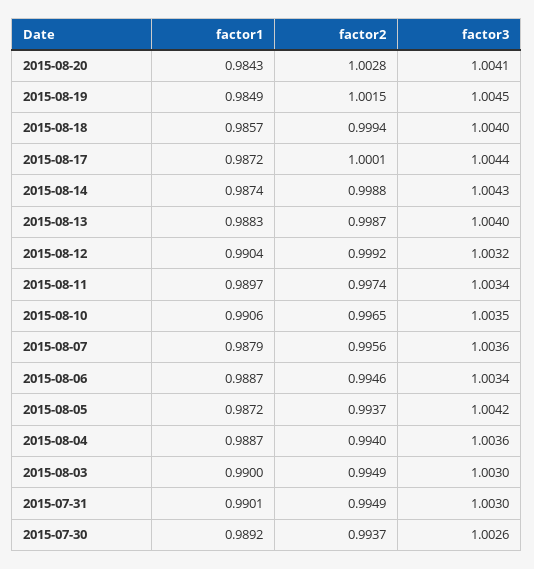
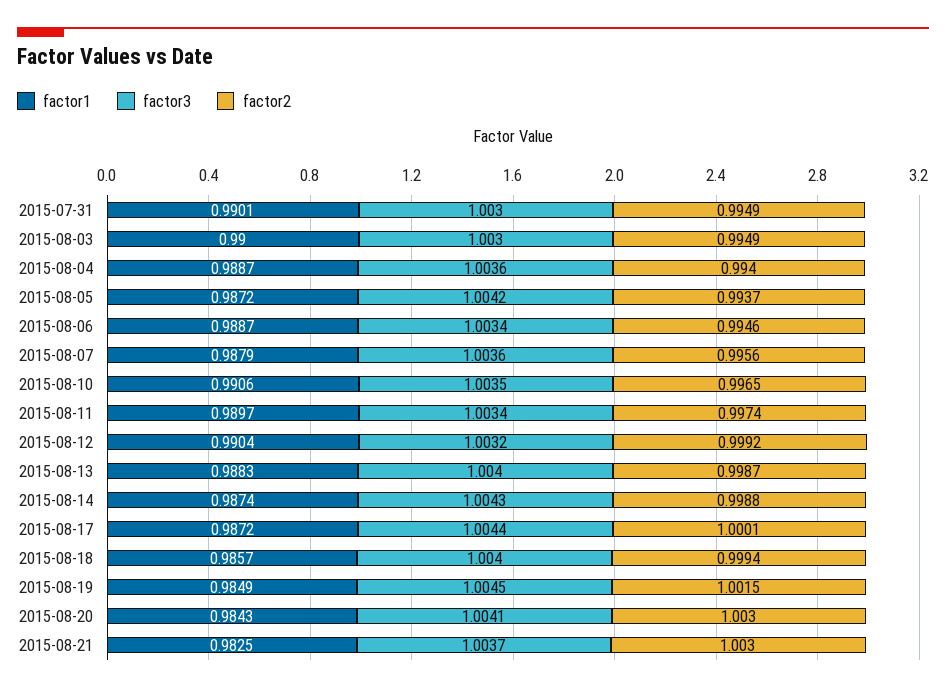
factor2, 2015-08-20: 1.0028 -> 1.003
factor1, 2015-07-30: 0.9892 -> none
factor2, 2015-07-30: 0.9937 -> none
factor3, 2015-07-30: 1.0026 -> none
factor1, 2015-08-21: none -> 0.9825
factor3, 2015-08-21: none -> 1.0037
factor2, 2015-08-21: none -> 1.003

